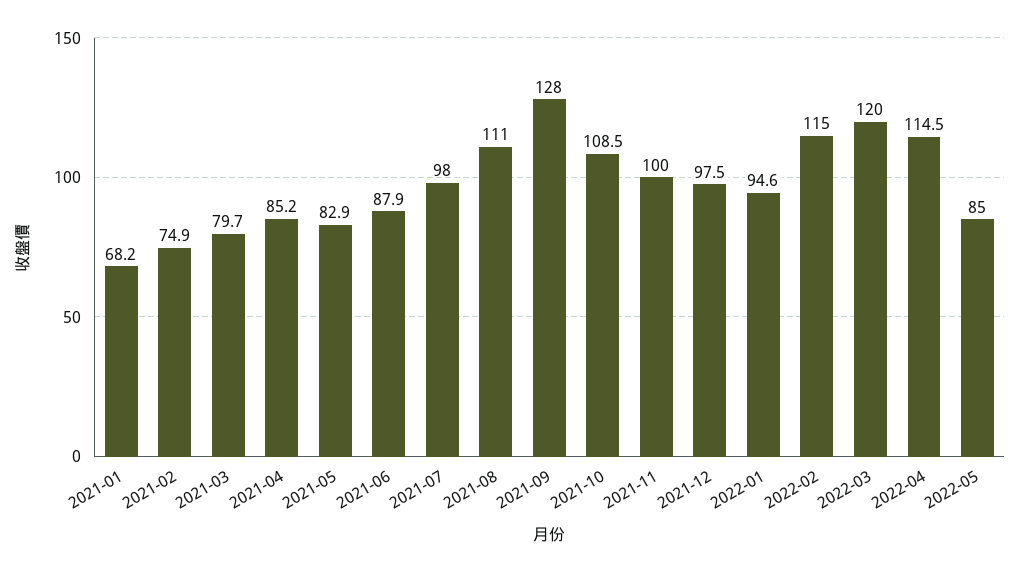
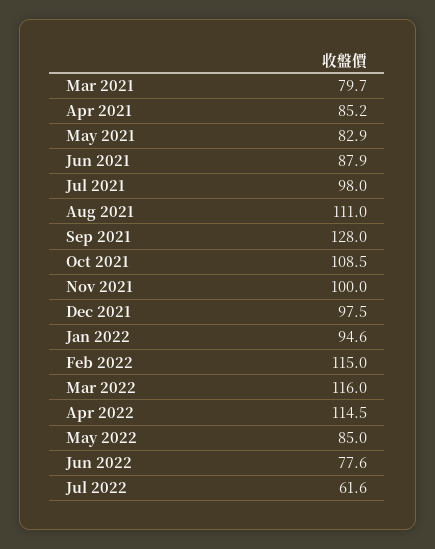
2021-01: 68.2 -> none
2021-02: 74.9 -> none
2022-03: 120 -> 116
Jun 2022: none -> 77.6
Jul 2022: none -> 61.6

